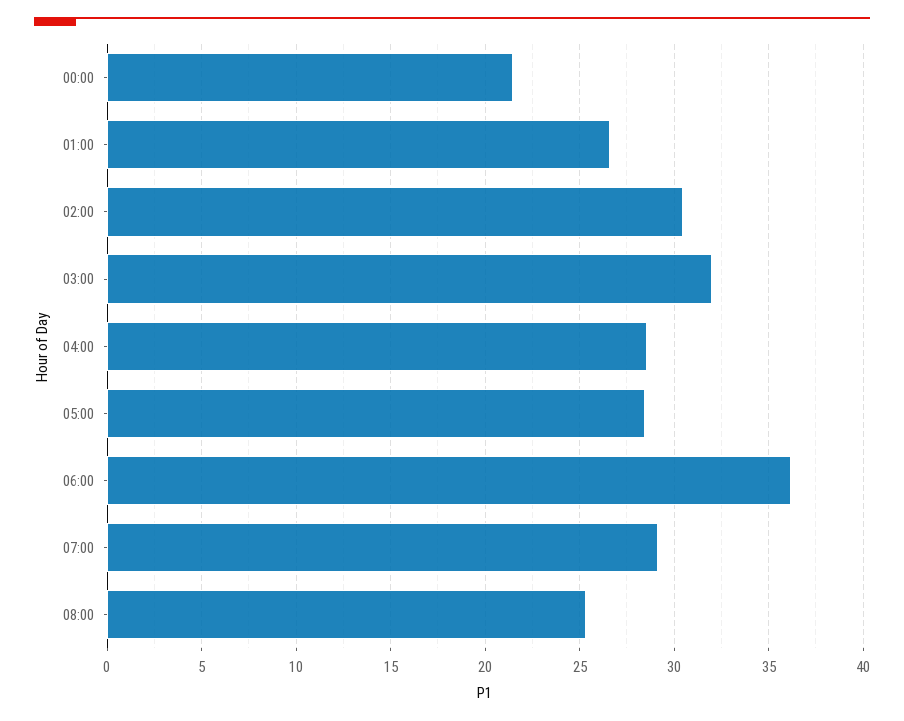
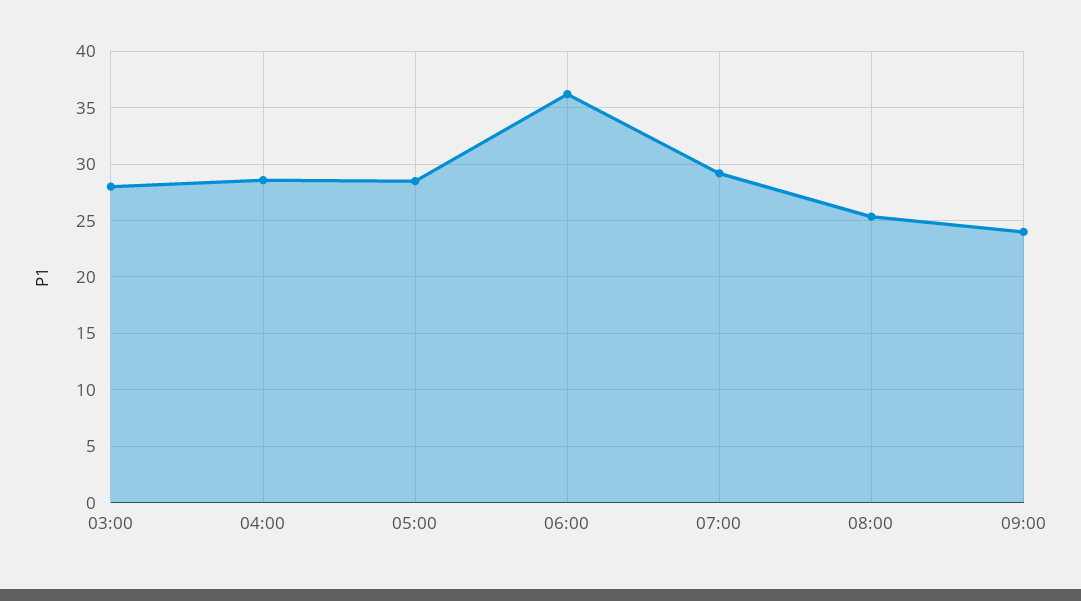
00:00: 21.5 -> none
01:00: 26.5 -> none
02:00: 30.5 -> none
03:00: 32 -> 28
09:00: none -> 24

